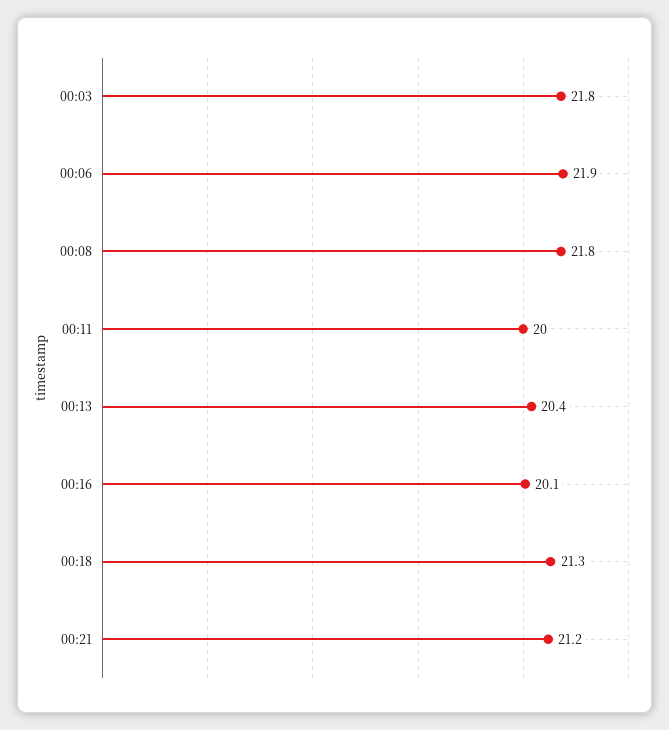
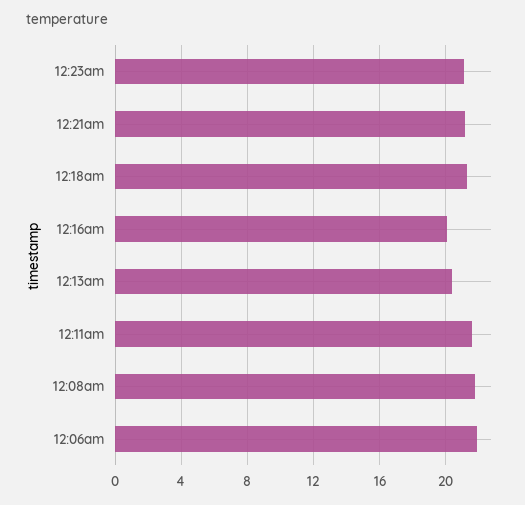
00:03: 21.8 -> none
00:11: 20 -> 21.5
12:23am: none -> 21

